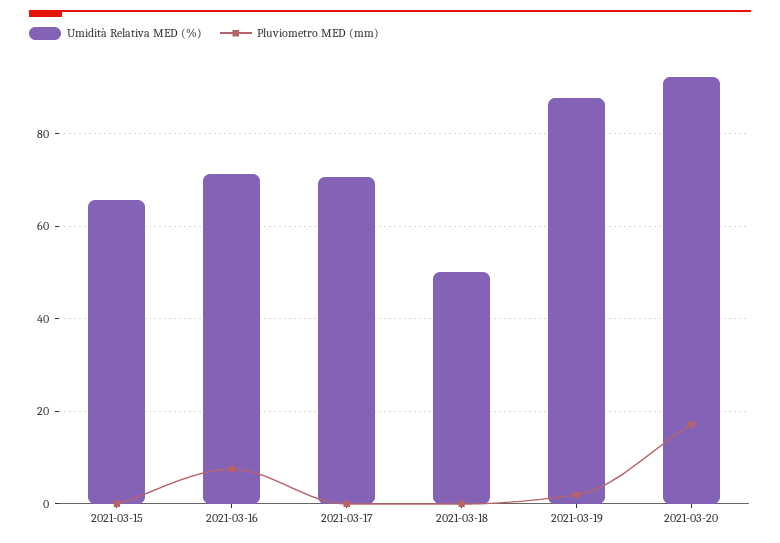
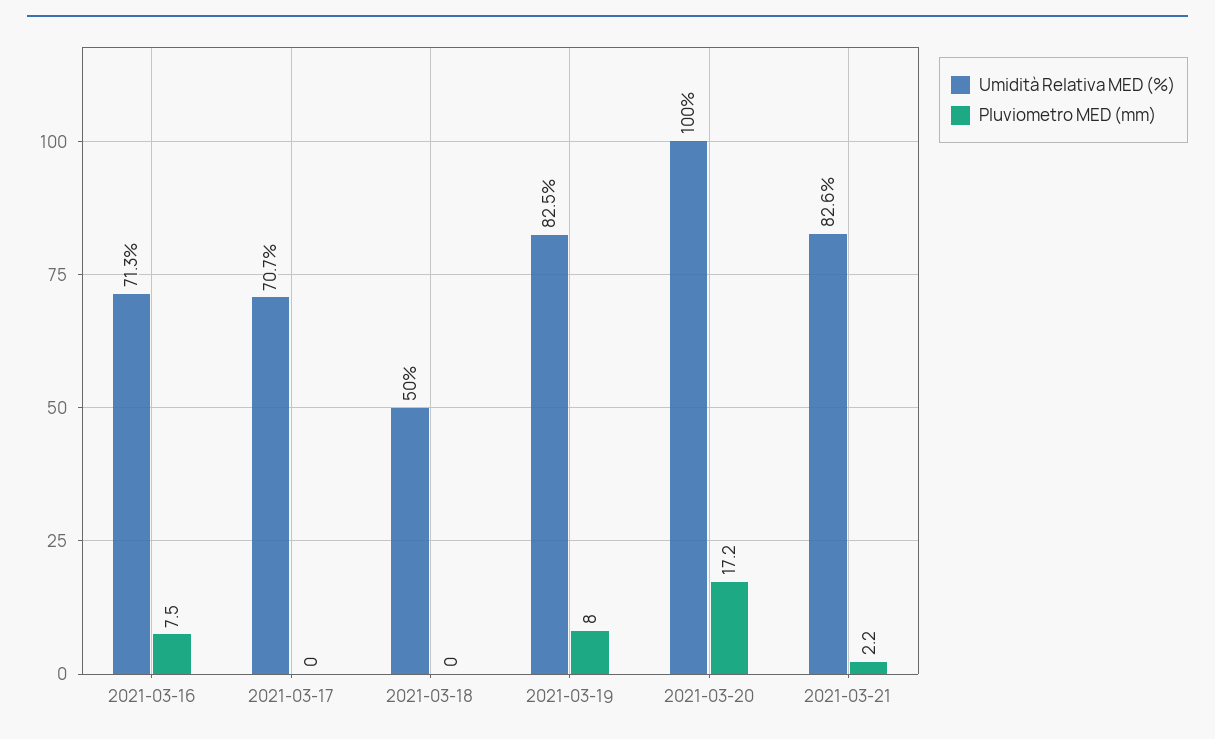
Umidità Relativa MED (%), 2021-03-15: 66 -> none
Pluviometro MED (mm), 2021-03-15: 0 -> none
Umidità Relativa MED (%), 2021-03-19: 88 -> 82.5
Pluviometro MED (mm), 2021-03-19: 2 -> 8
Umidità Relativa MED (%), 2021-03-20: 92 -> 100
Umidità Relativa MED (%), 2021-03-21: none -> 82.6
Pluviometro MED (mm), 2021-03-21: none -> 2.2

